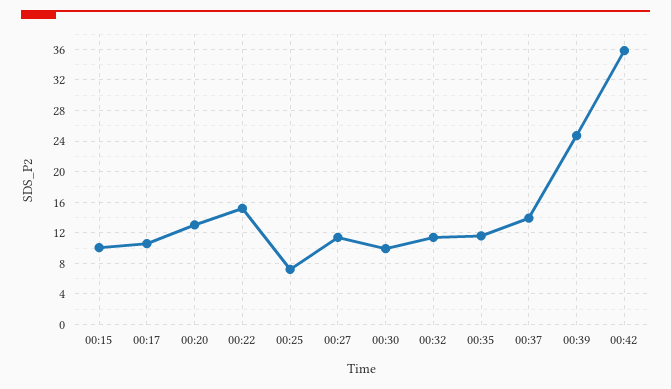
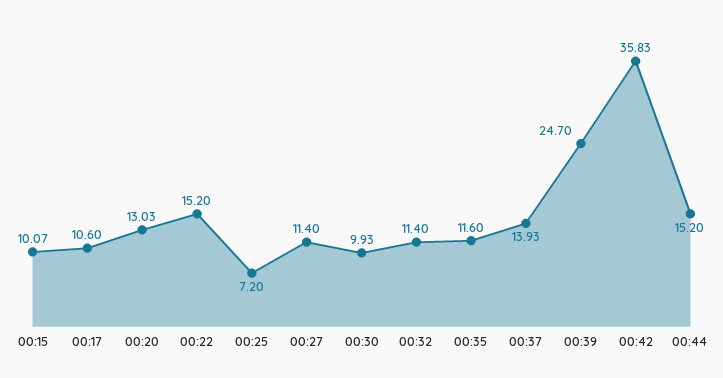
00:44: none -> 15.2

